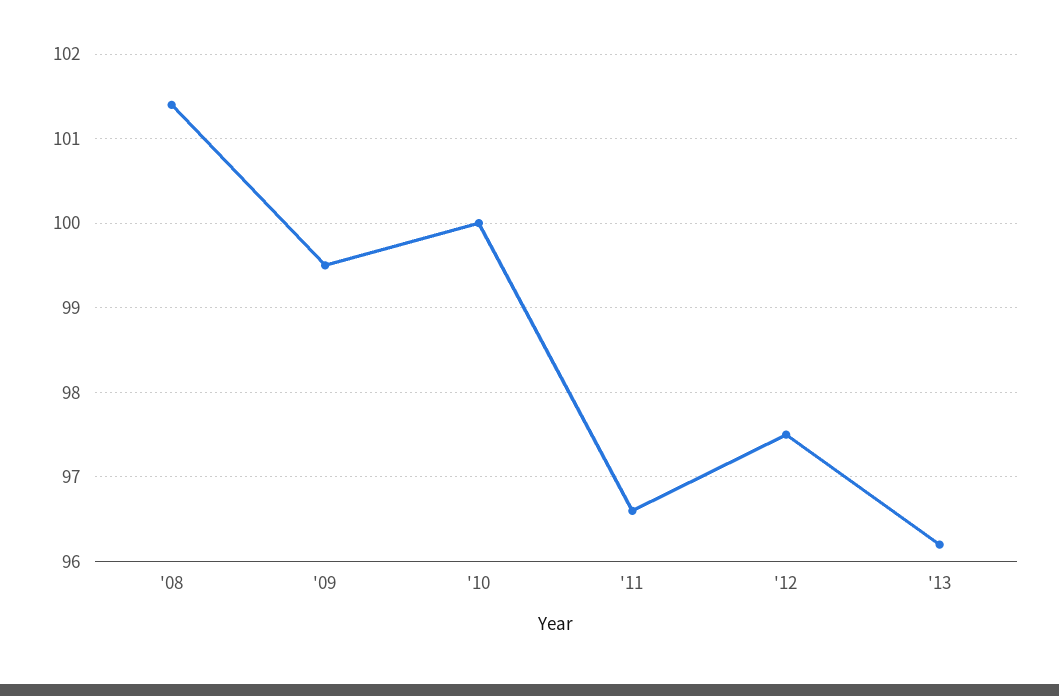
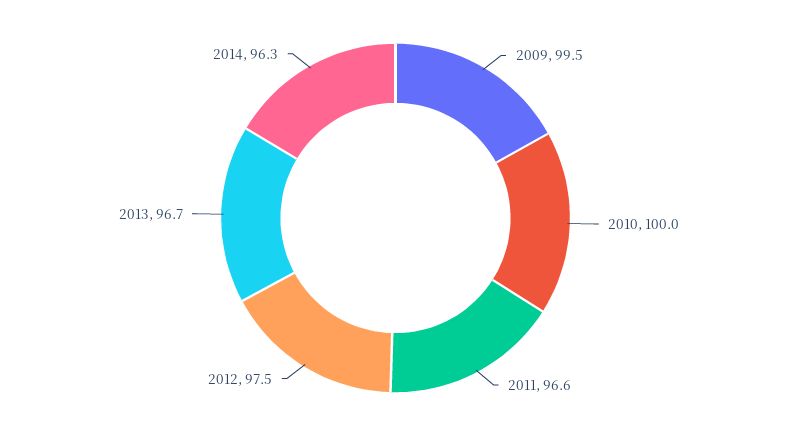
'08: 101.4 -> none
'13: 96.2 -> 96.7
2014: none -> 96.3

